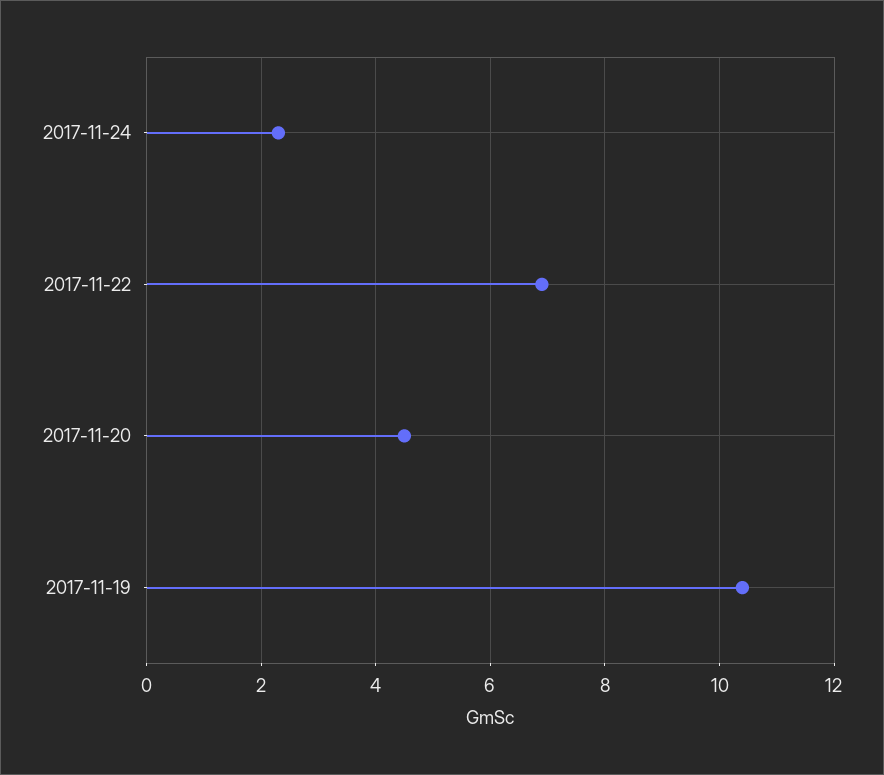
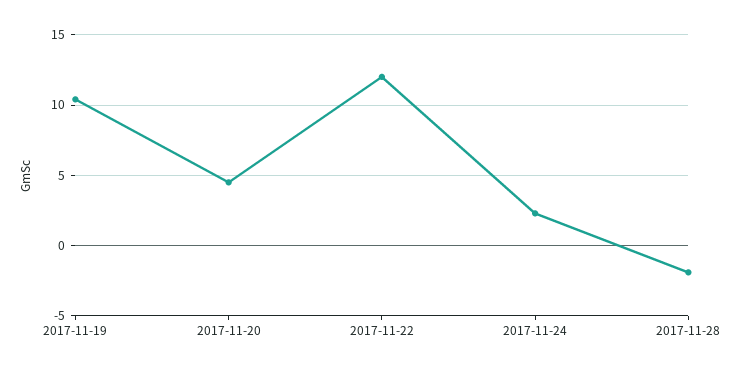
2017-11-22: 7 -> 12
2017-11-28: none -> -2

